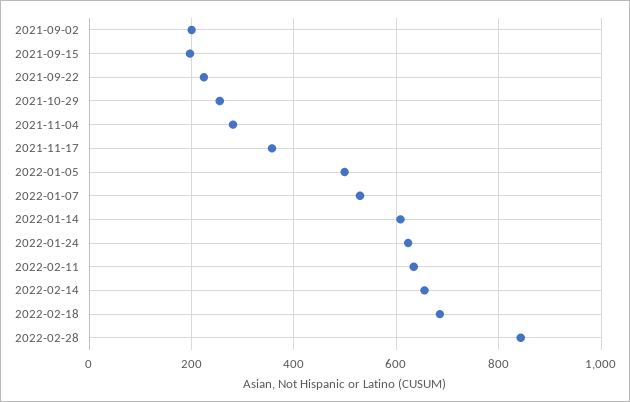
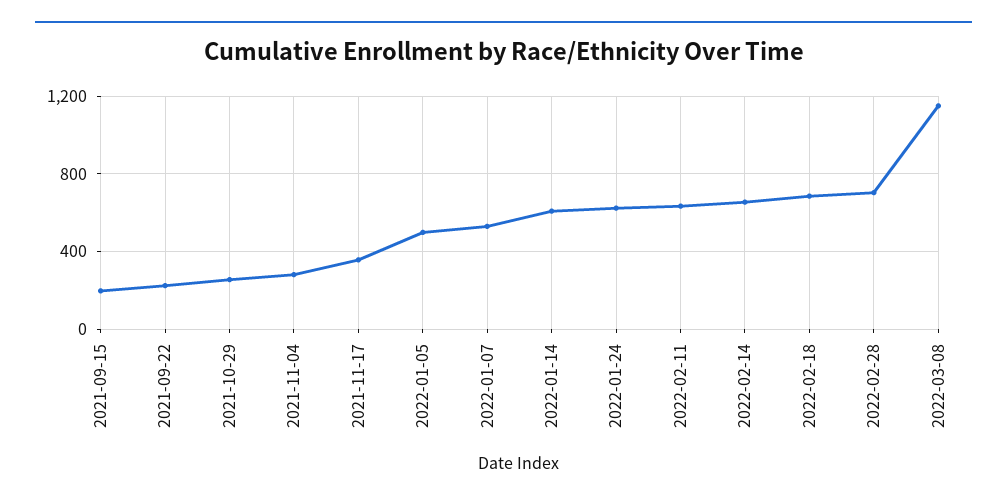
2021-09-02: 200 -> none
2022-02-28: 840 -> 700
2022-03-08: none -> 1150

